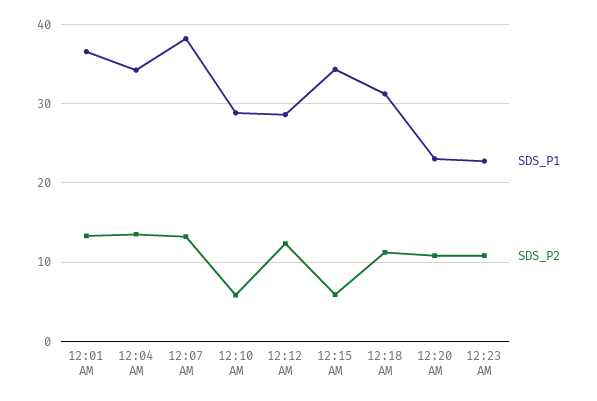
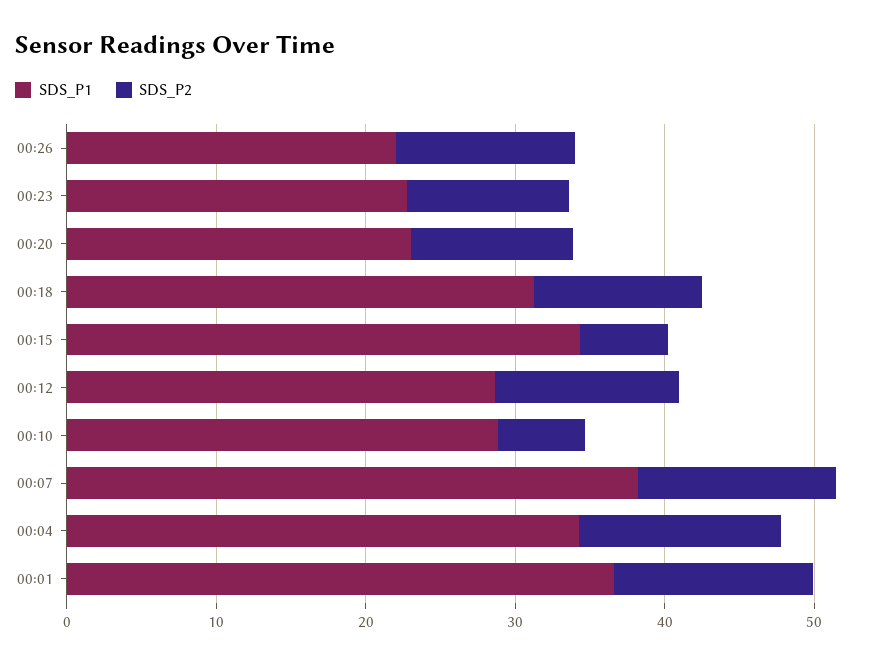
SDS_P1, 00:26: none -> 22
SDS_P2, 00:26: none -> 12

